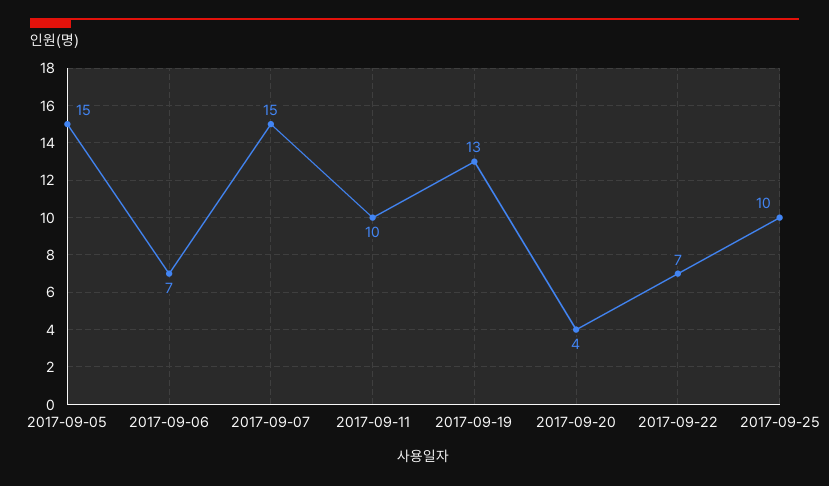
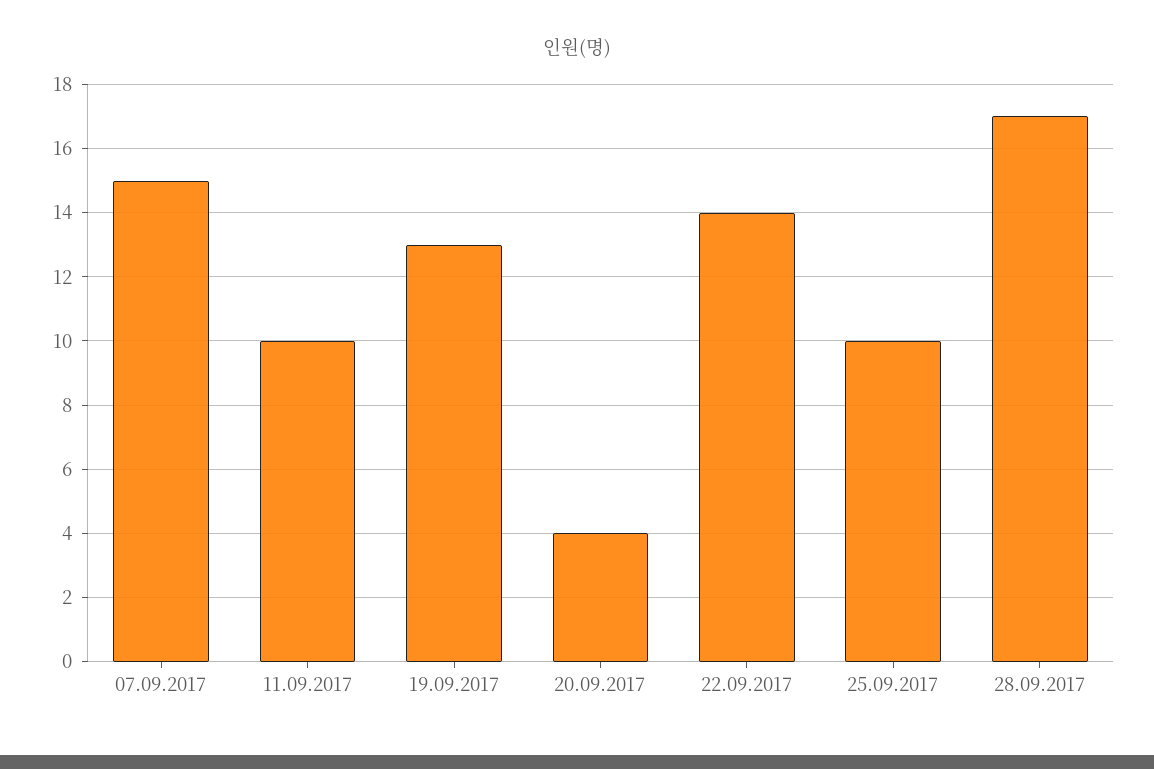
2017-09-05: 15 -> none
2017-09-06: 7 -> none
2017-09-22: 7 -> 14
28.09.2017: none -> 17

